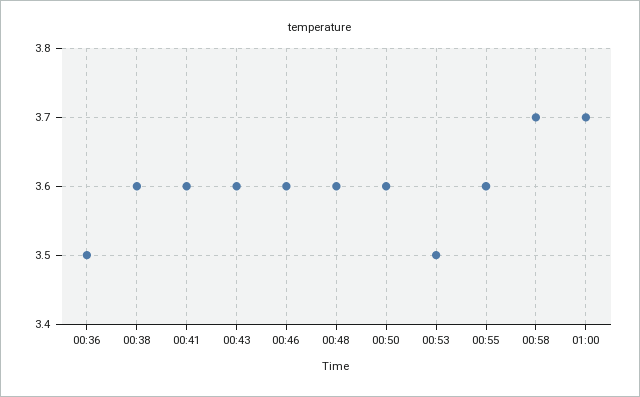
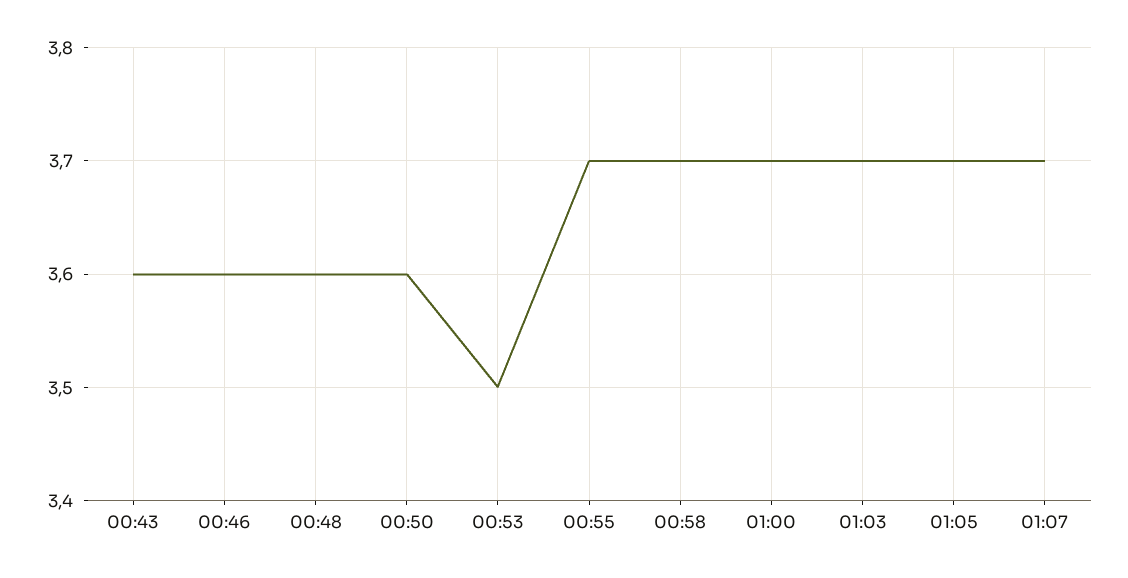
00:36: 3.5 -> none
00:38: 3.6 -> none
00:41: 3.6 -> none
00:55: 3.6 -> 3.7
01:03: none -> 3.7
01:05: none -> 3.7
01:07: none -> 3.7

